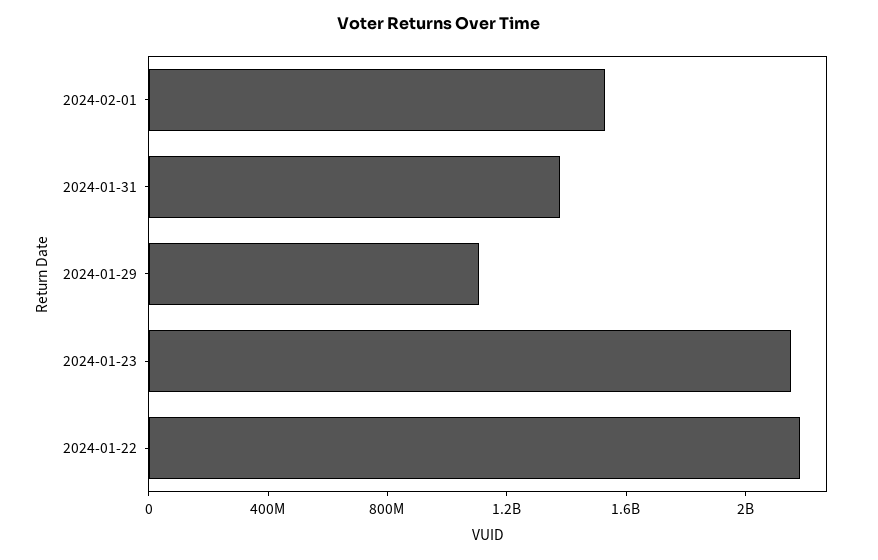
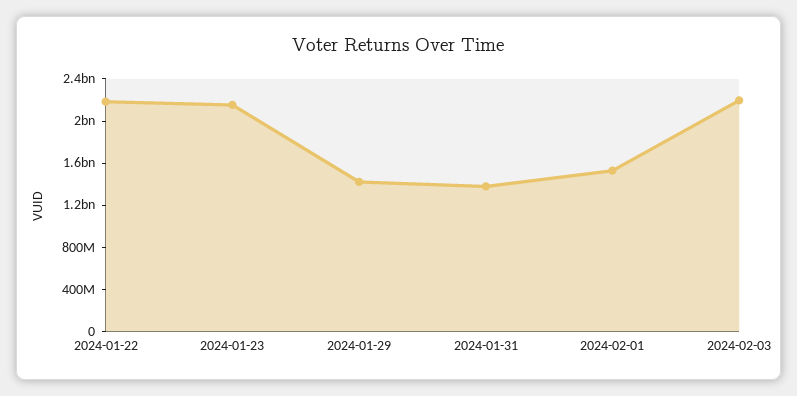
2024-01-29: 1100000000 -> 1400000000
2024-02-03: none -> 2200000000

